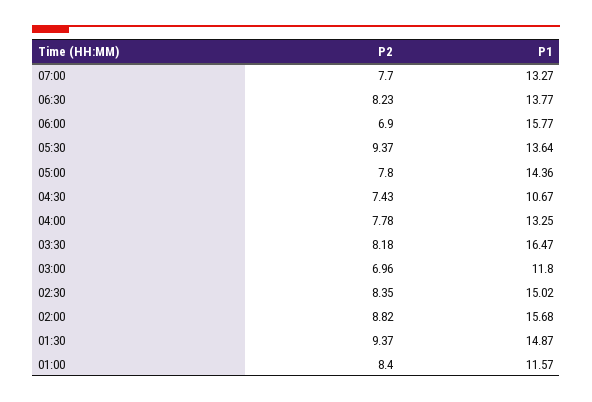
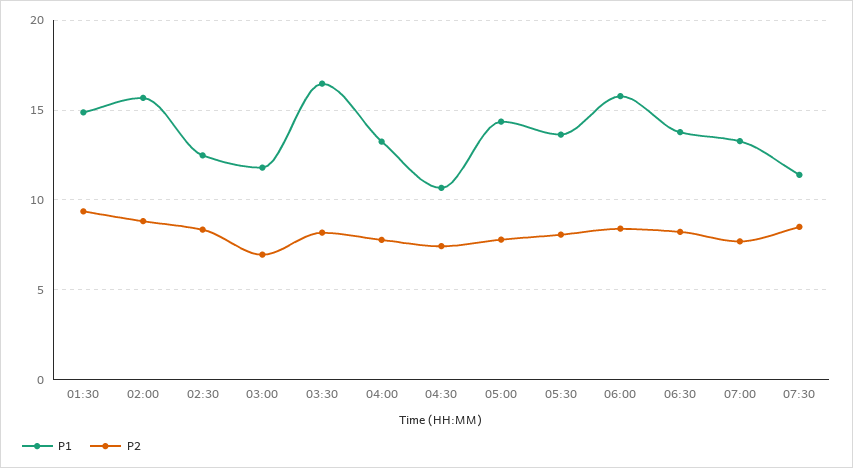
P2, 06:00: 6.9 -> 8.5
P2, 05:30: 9.37 -> 8
P1, 02:30: 15.02 -> 12.5
P2, 01:00: 8.4 -> none
P1, 01:00: 11.57 -> none
P1, 07:30: none -> 11.5
P2, 07:30: none -> 8.5

